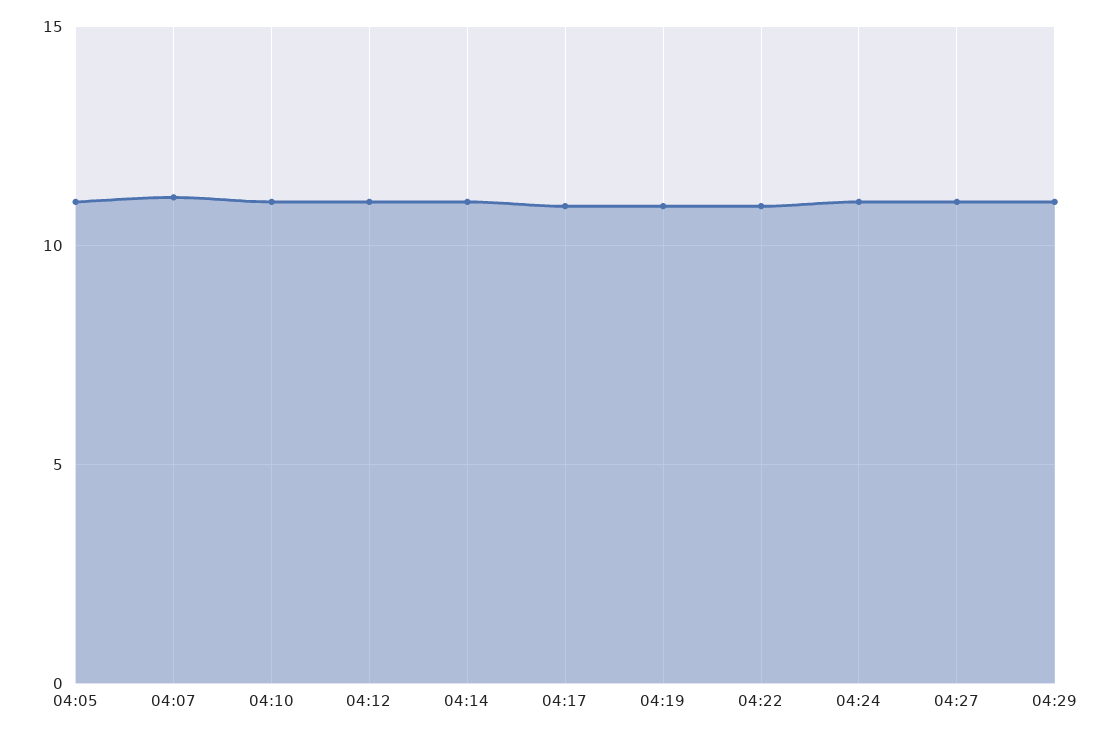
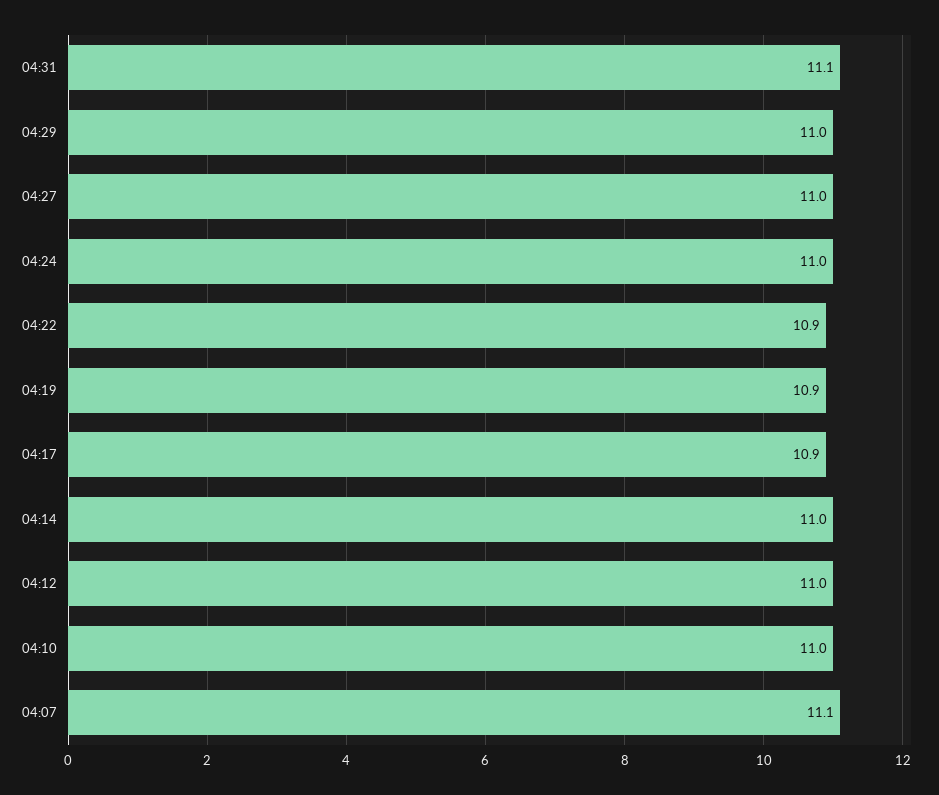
04:05: 11 -> none
04:31: none -> 11.1

